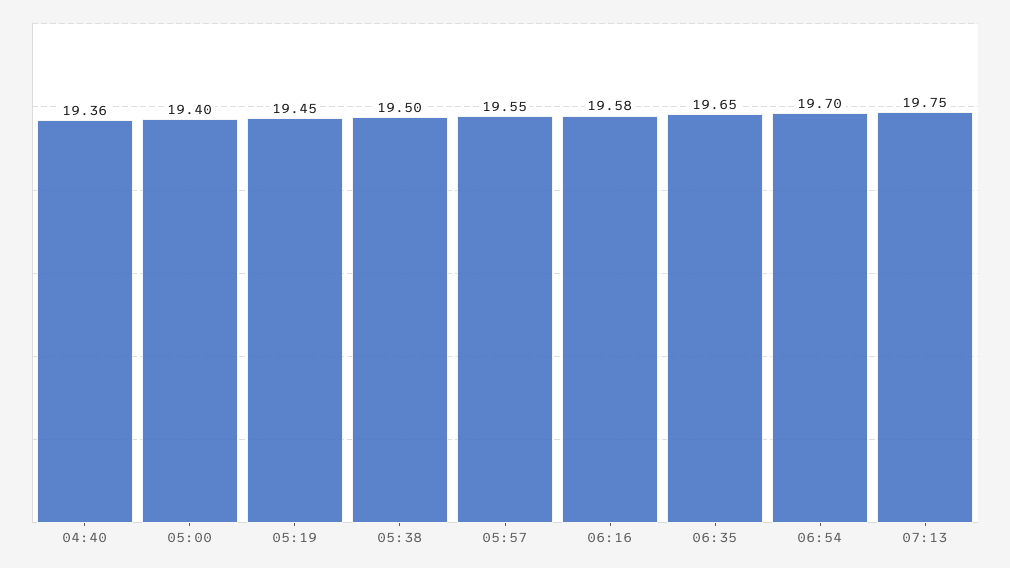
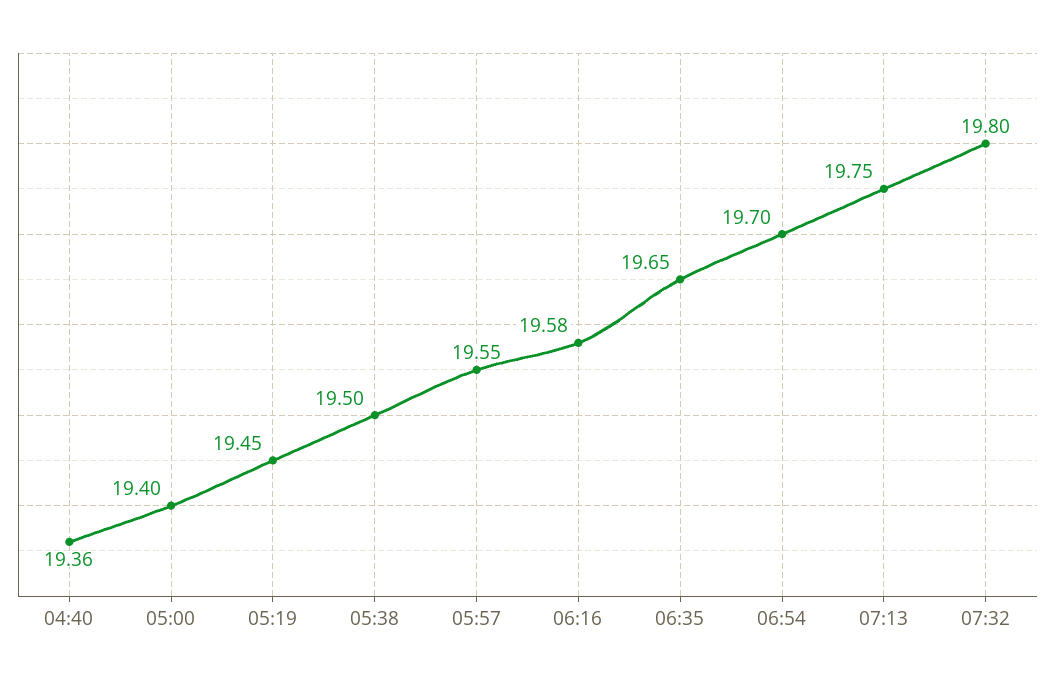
07:32: none -> 19.8

